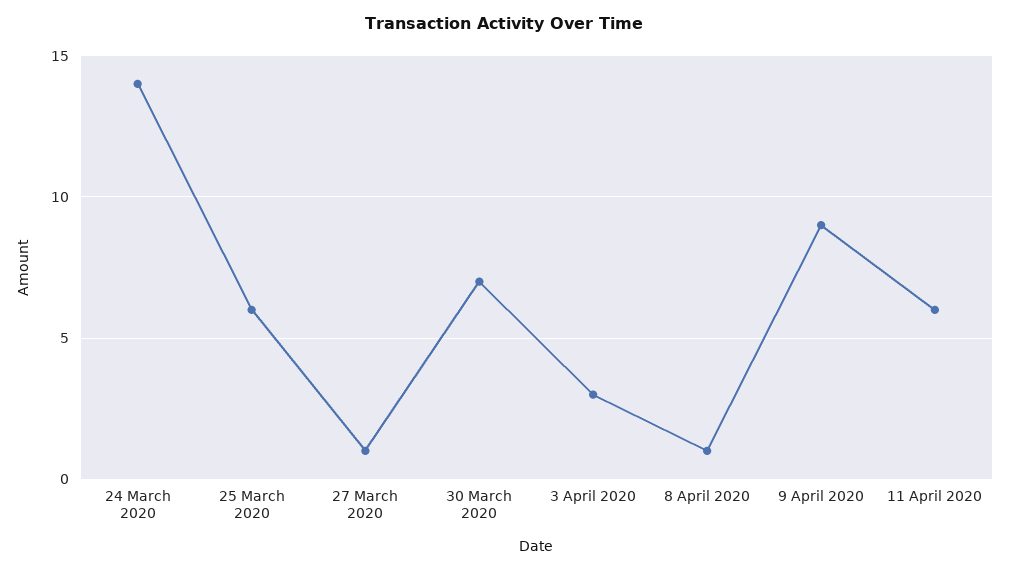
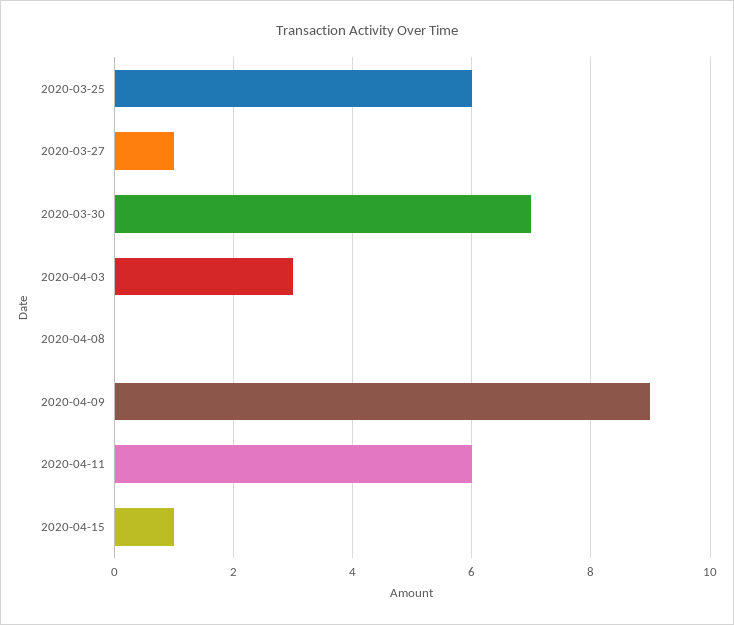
24 March 2020: 14 -> none
8 April 2020: 1 -> 0
2020-04-15: none -> 1

